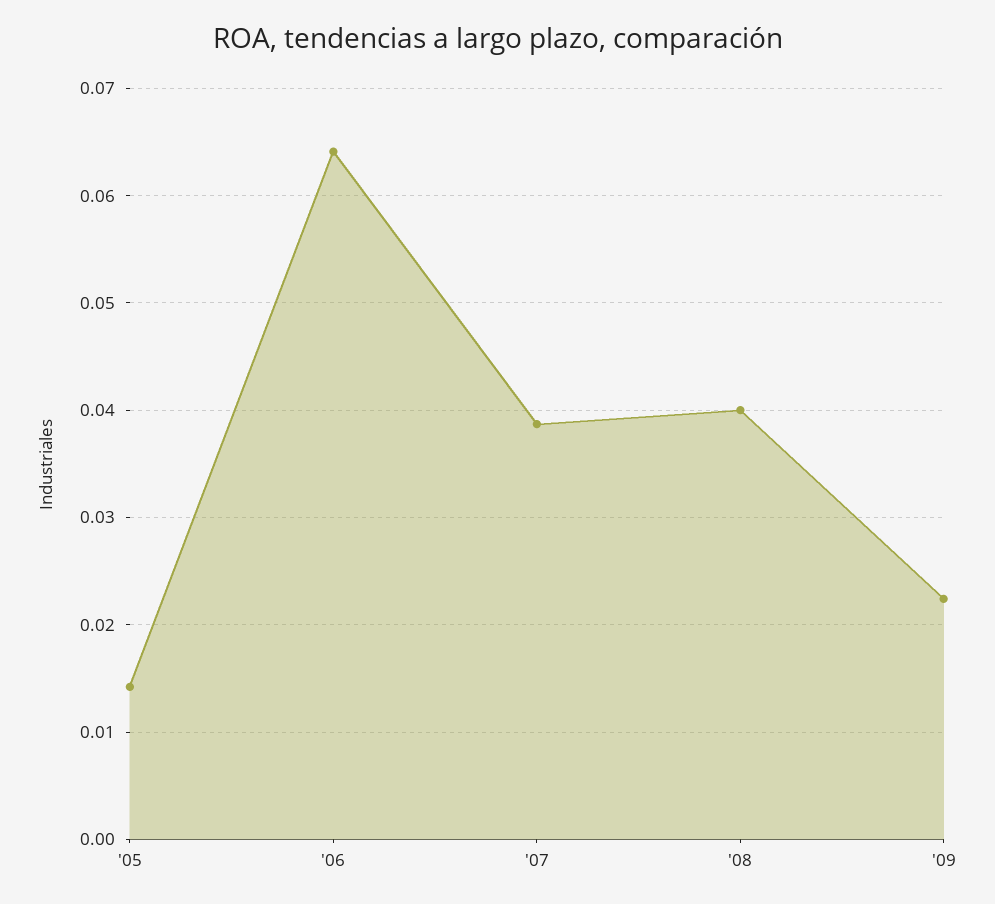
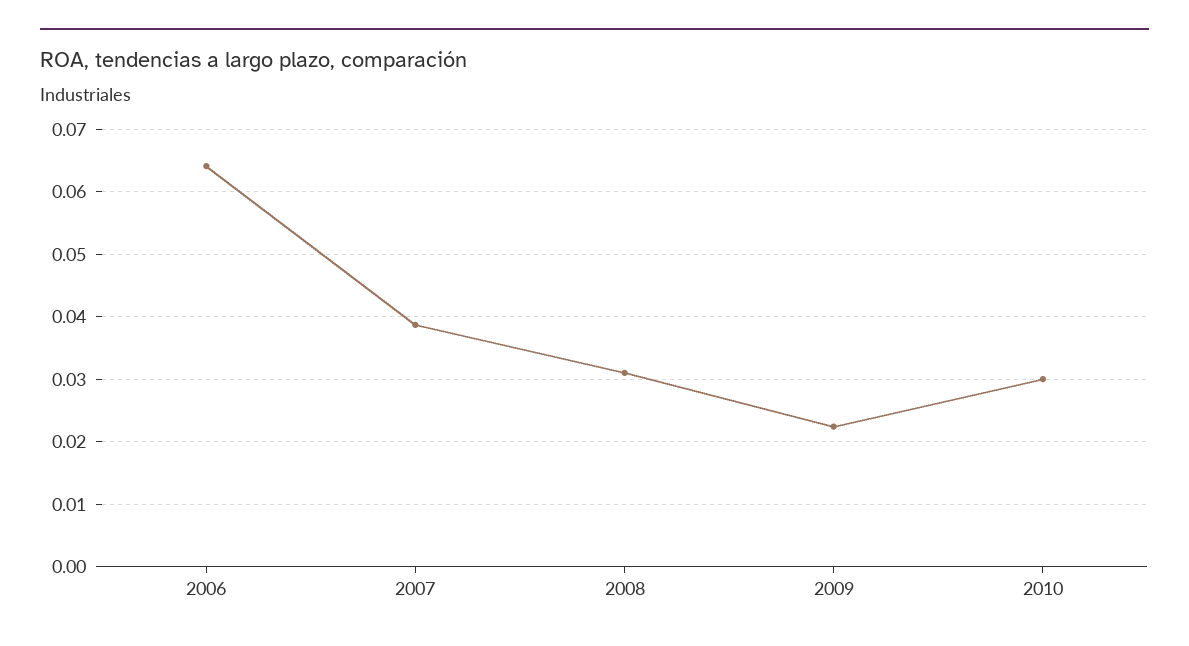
'05: 0.014 -> none
'08: 0.04 -> 0.031
2010: none -> 0.03

